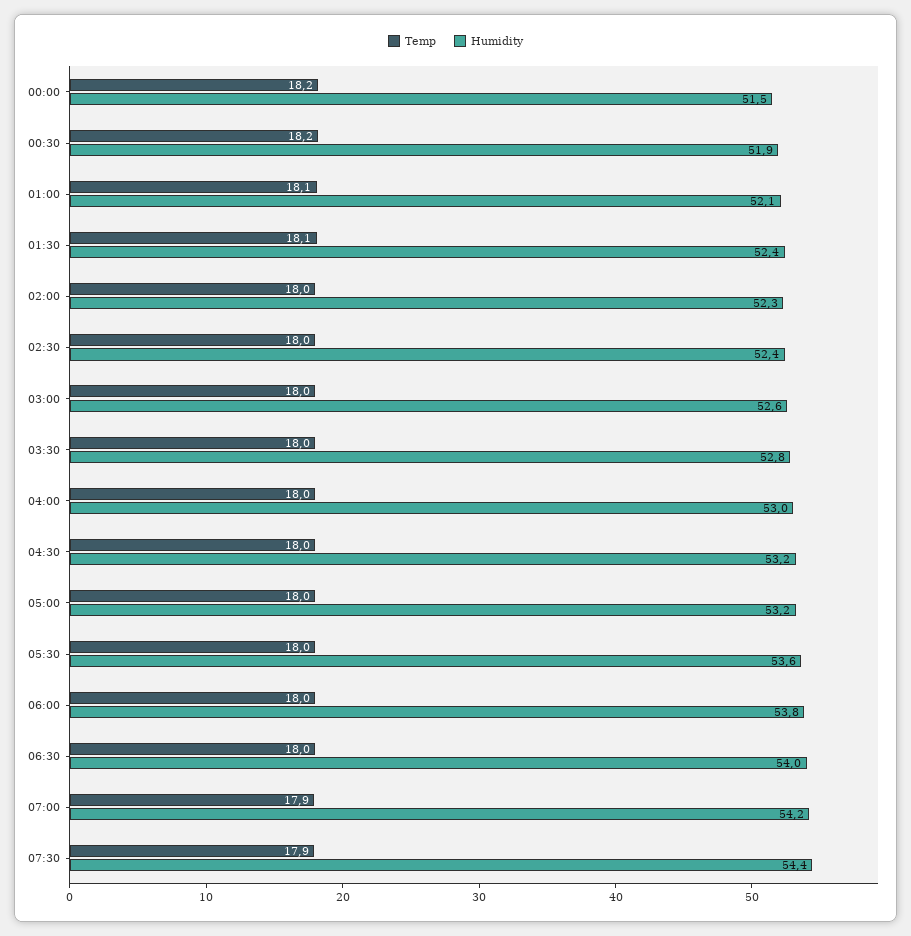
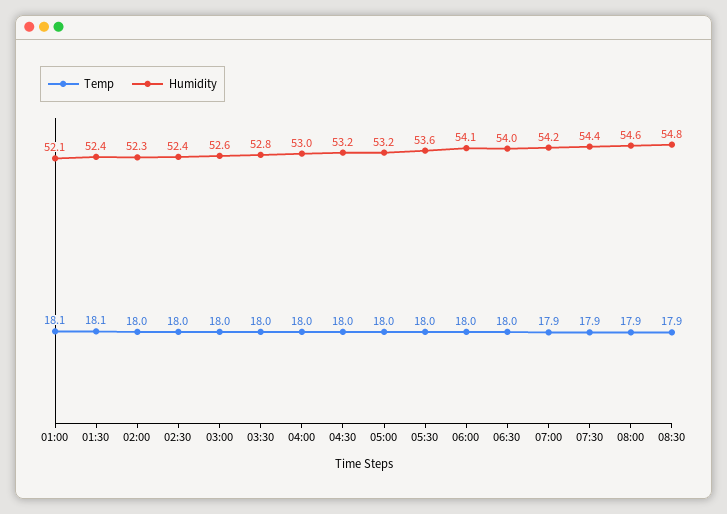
Temp, 00:00: 18.2 -> none
Humidity, 00:00: 51.5 -> none
Temp, 00:30: 18.2 -> none
Humidity, 00:30: 51.9 -> none
Humidity, 06:00: 53.8 -> 54.1
Temp, 08:00: none -> 17.9
Humidity, 08:00: none -> 54.6
Temp, 08:30: none -> 17.9
Humidity, 08:30: none -> 54.8

